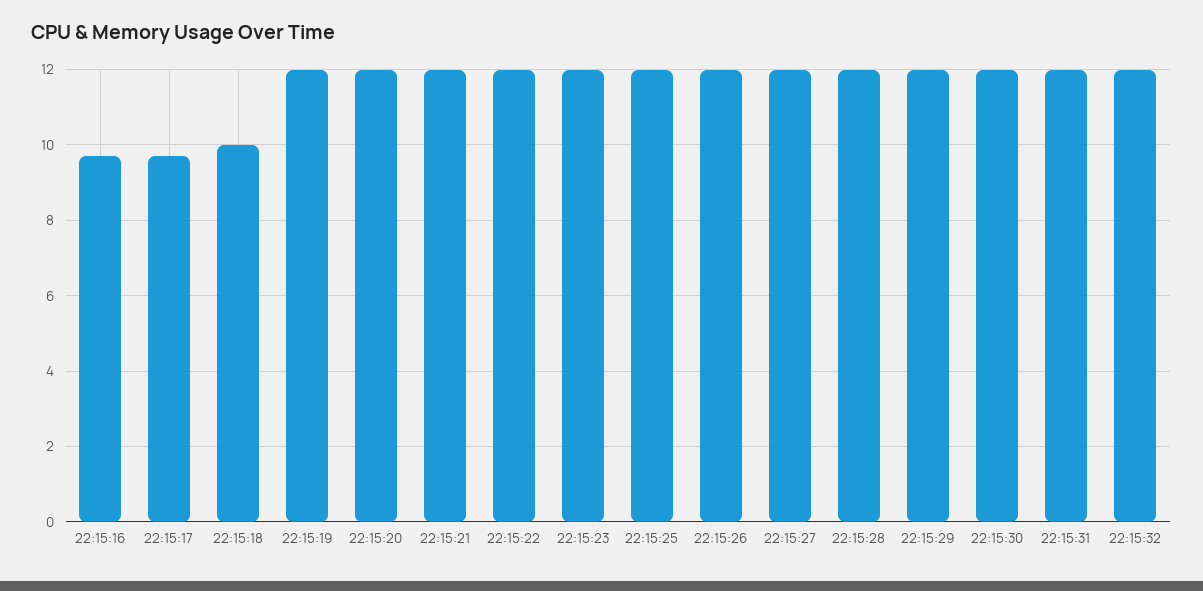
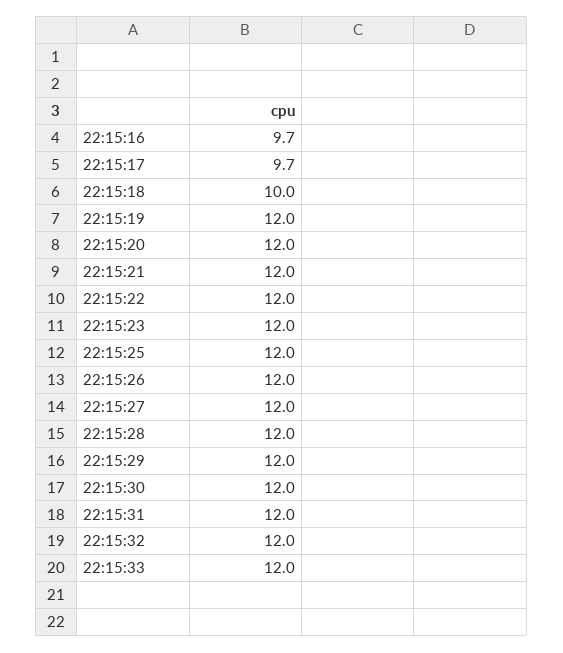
22:15:33: none -> 12

